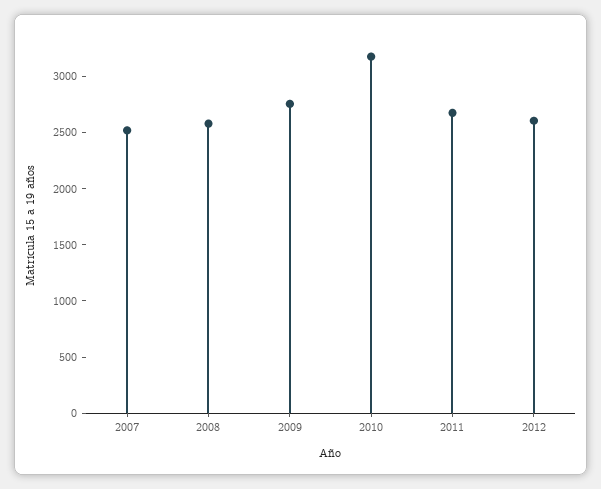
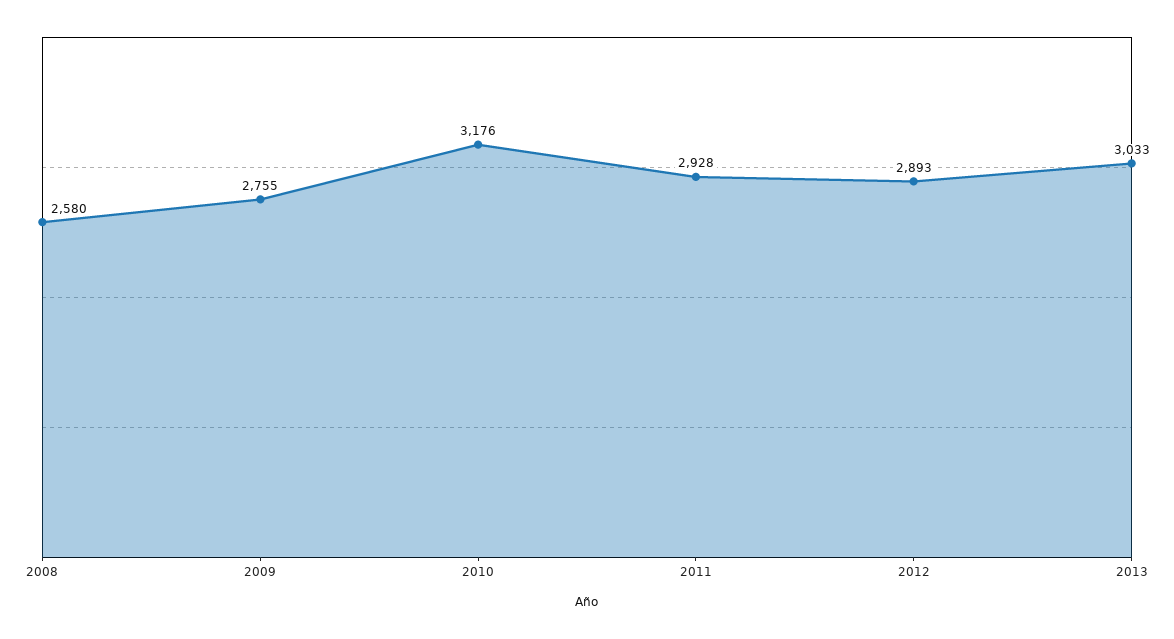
2007: 2500 -> none
2011: 2700 -> 2928
2012: 2600 -> 2893
2013: none -> 3033

